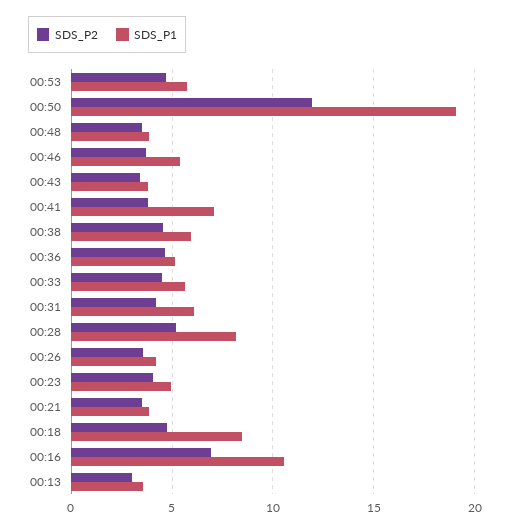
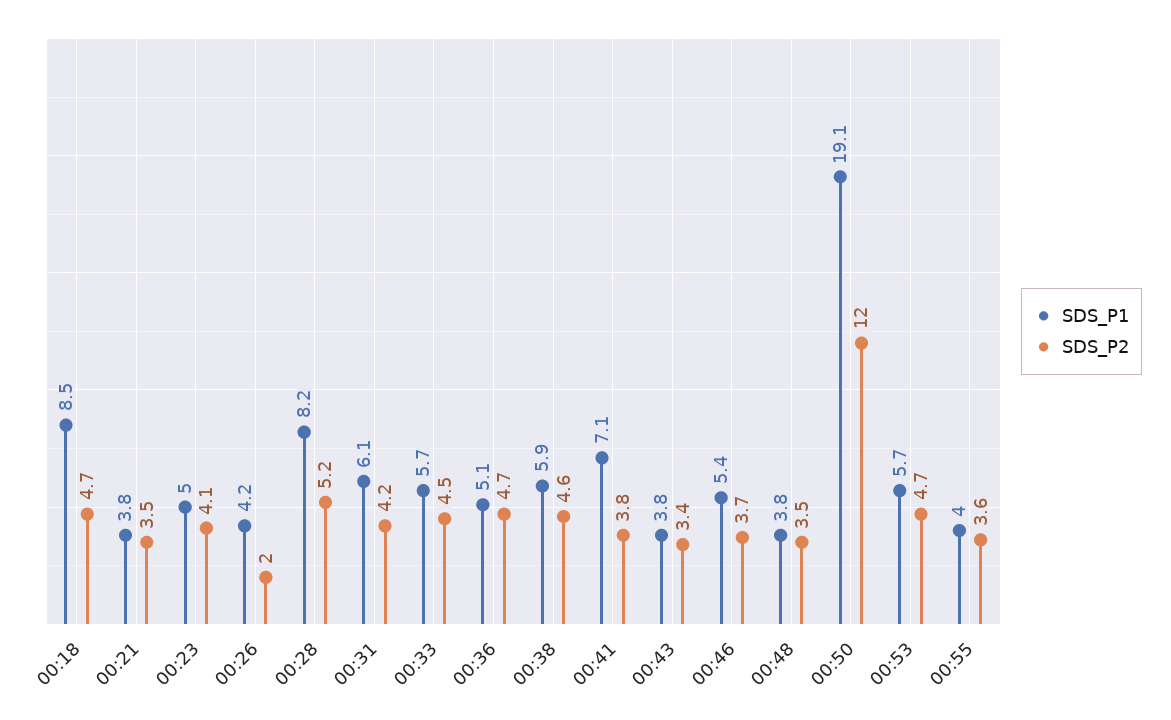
SDS_P2, 00:26: 3.5 -> 2
SDS_P2, 00:16: 7 -> none
SDS_P1, 00:16: 10.5 -> none
SDS_P2, 00:13: 3 -> none
SDS_P1, 00:13: 3.5 -> none
SDS_P1, 00:55: none -> 4
SDS_P2, 00:55: none -> 3.6

